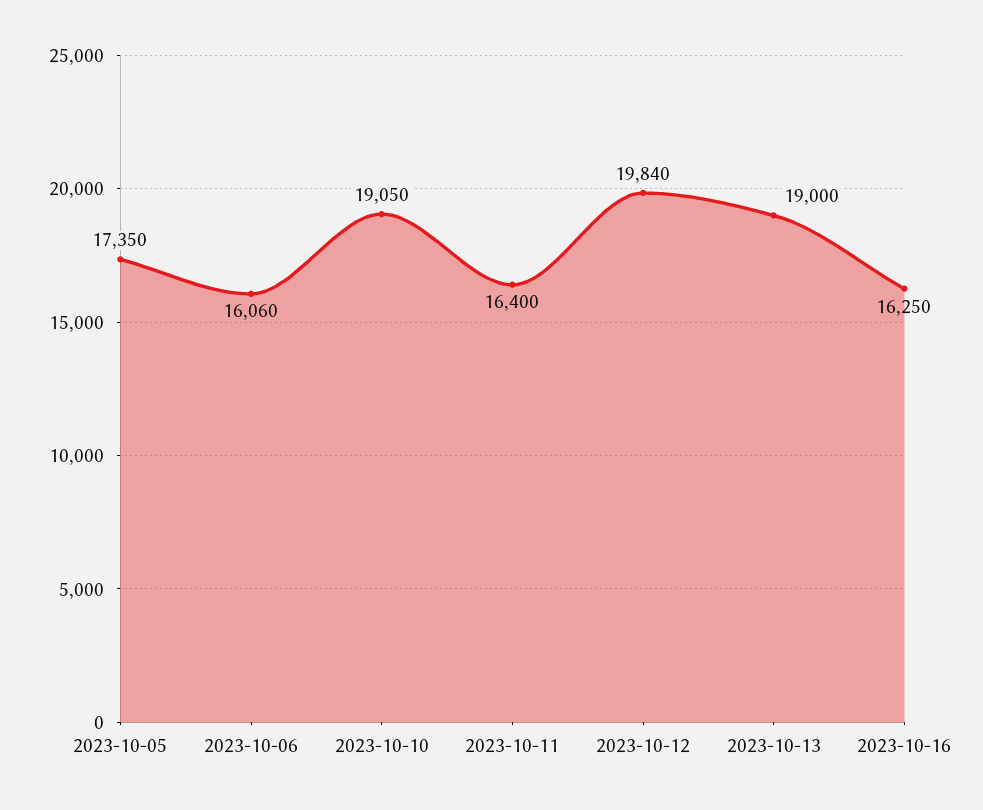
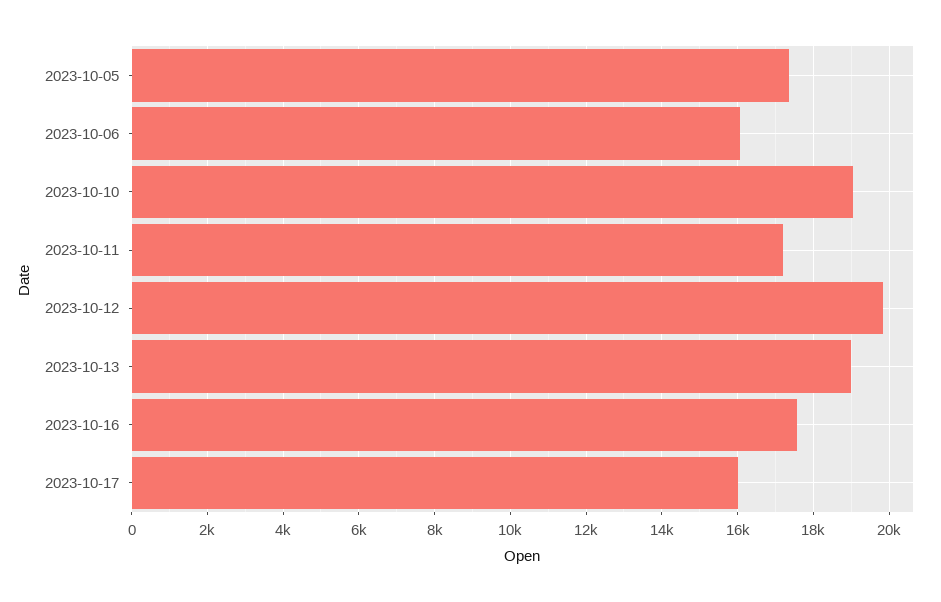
2023-10-11: 16400 -> 17200
2023-10-16: 16250 -> 17600
2023-10-17: none -> 16000

